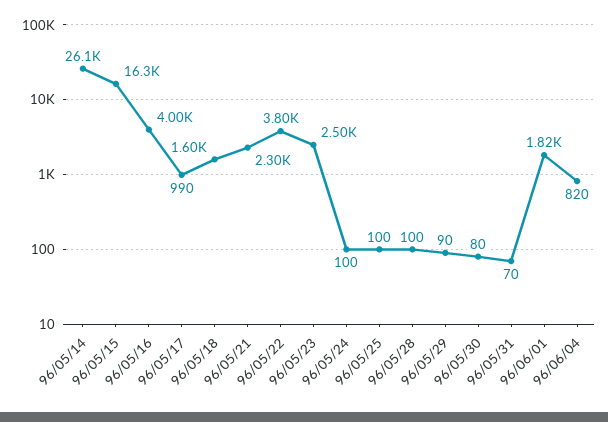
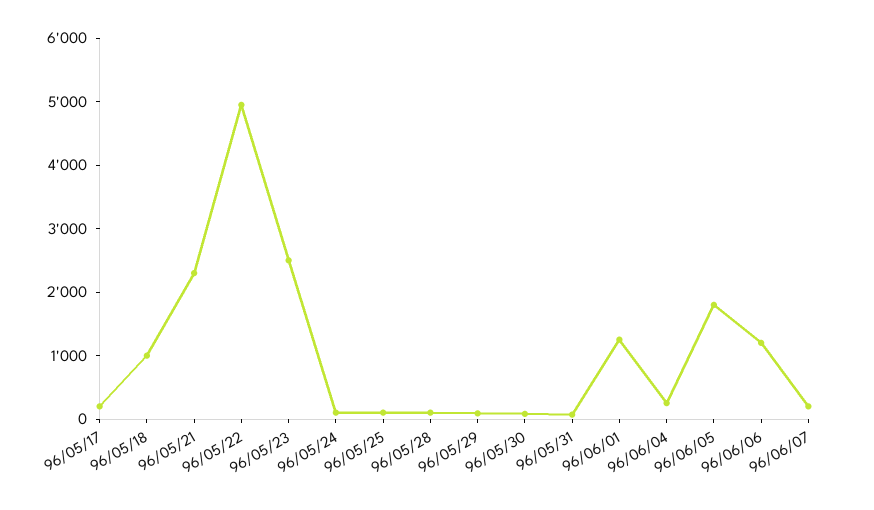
96/05/14: 26100 -> none
96/05/15: 16300 -> none
96/05/16: 4000 -> none
96/05/17: 990 -> 200
96/05/18: 1600 -> 1000
96/05/22: 3800 -> 5000
96/06/01: 1820 -> 1200
96/06/04: 820 -> 200
96/06/05: none -> 1800
96/06/06: none -> 1200
96/06/07: none -> 200

